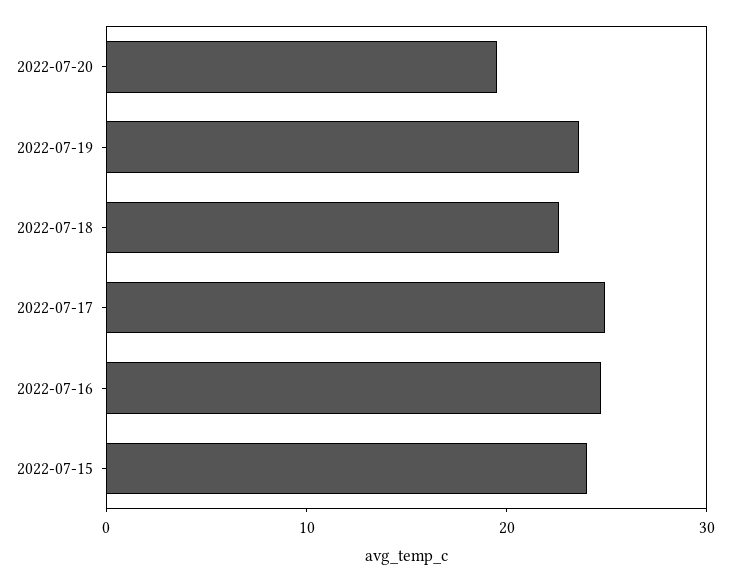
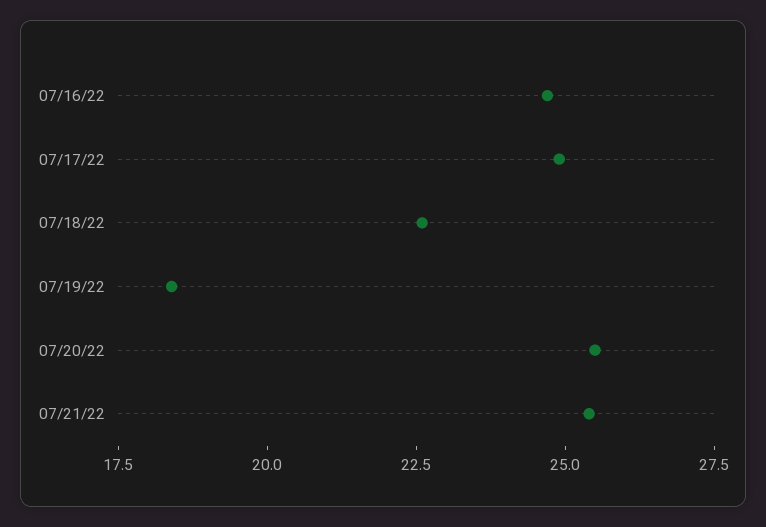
2022-07-20: 20 -> 25.5
2022-07-19: 24 -> 18.5
2022-07-15: 24 -> none
07/21/22: none -> 25.5

